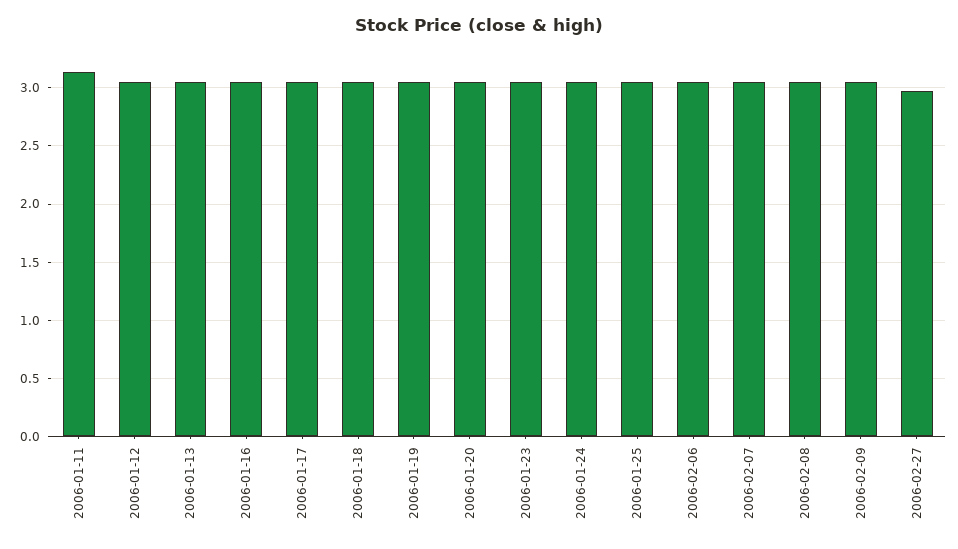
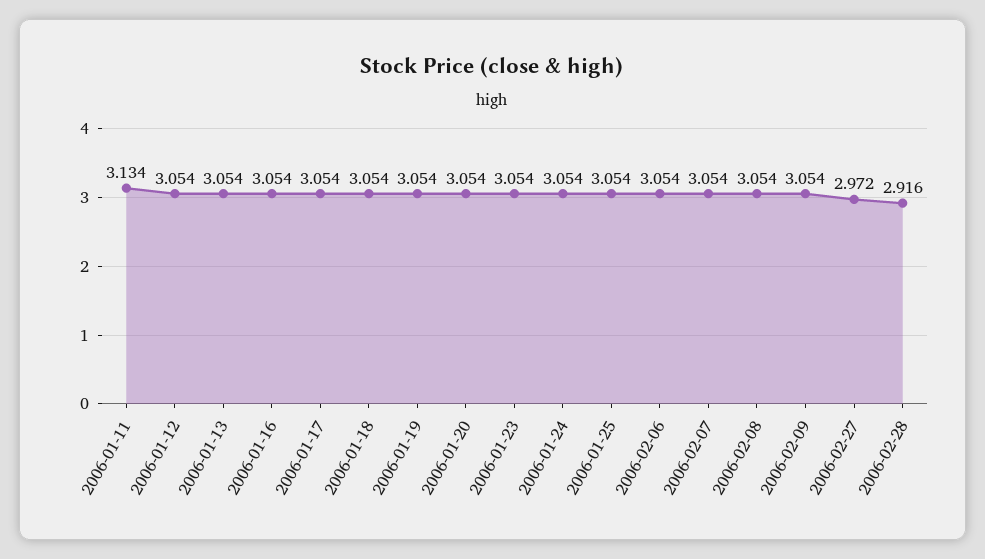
2006-02-28: none -> 2.916

